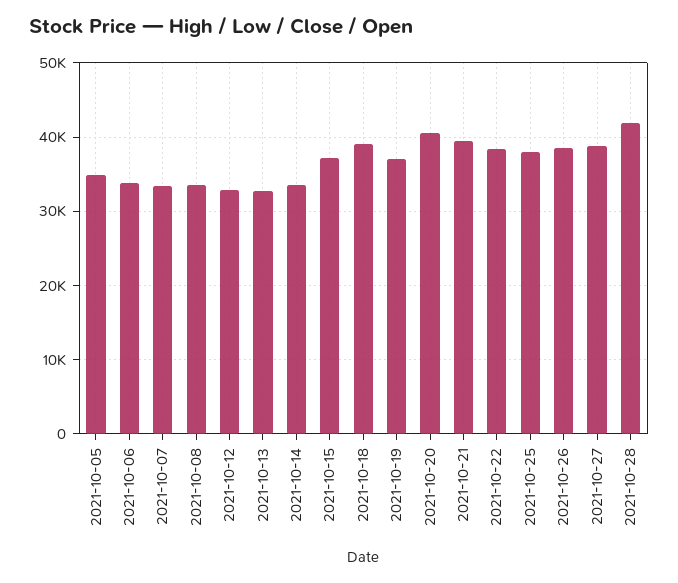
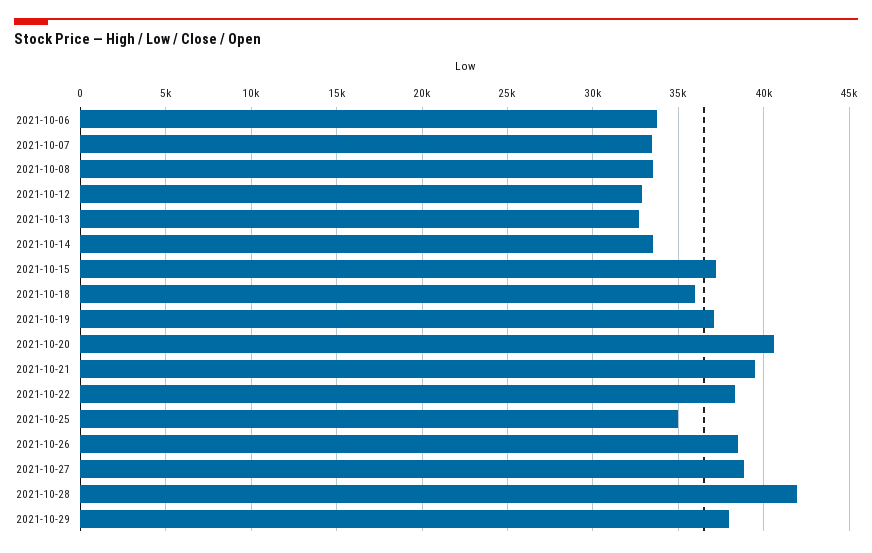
2021-10-05: 35000 -> none
2021-10-18: 39000 -> 36000
2021-10-25: 38000 -> 35000
2021-10-29: none -> 38000

